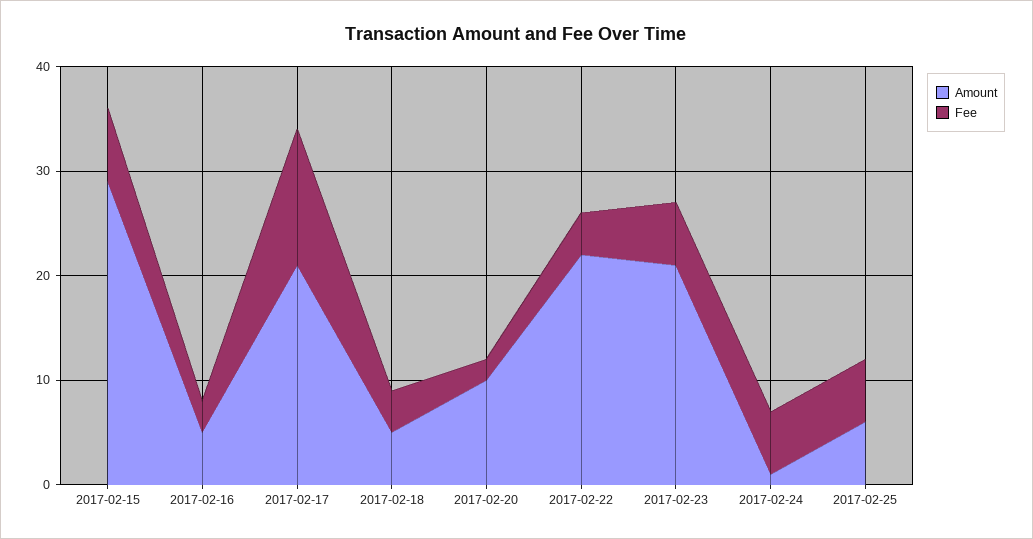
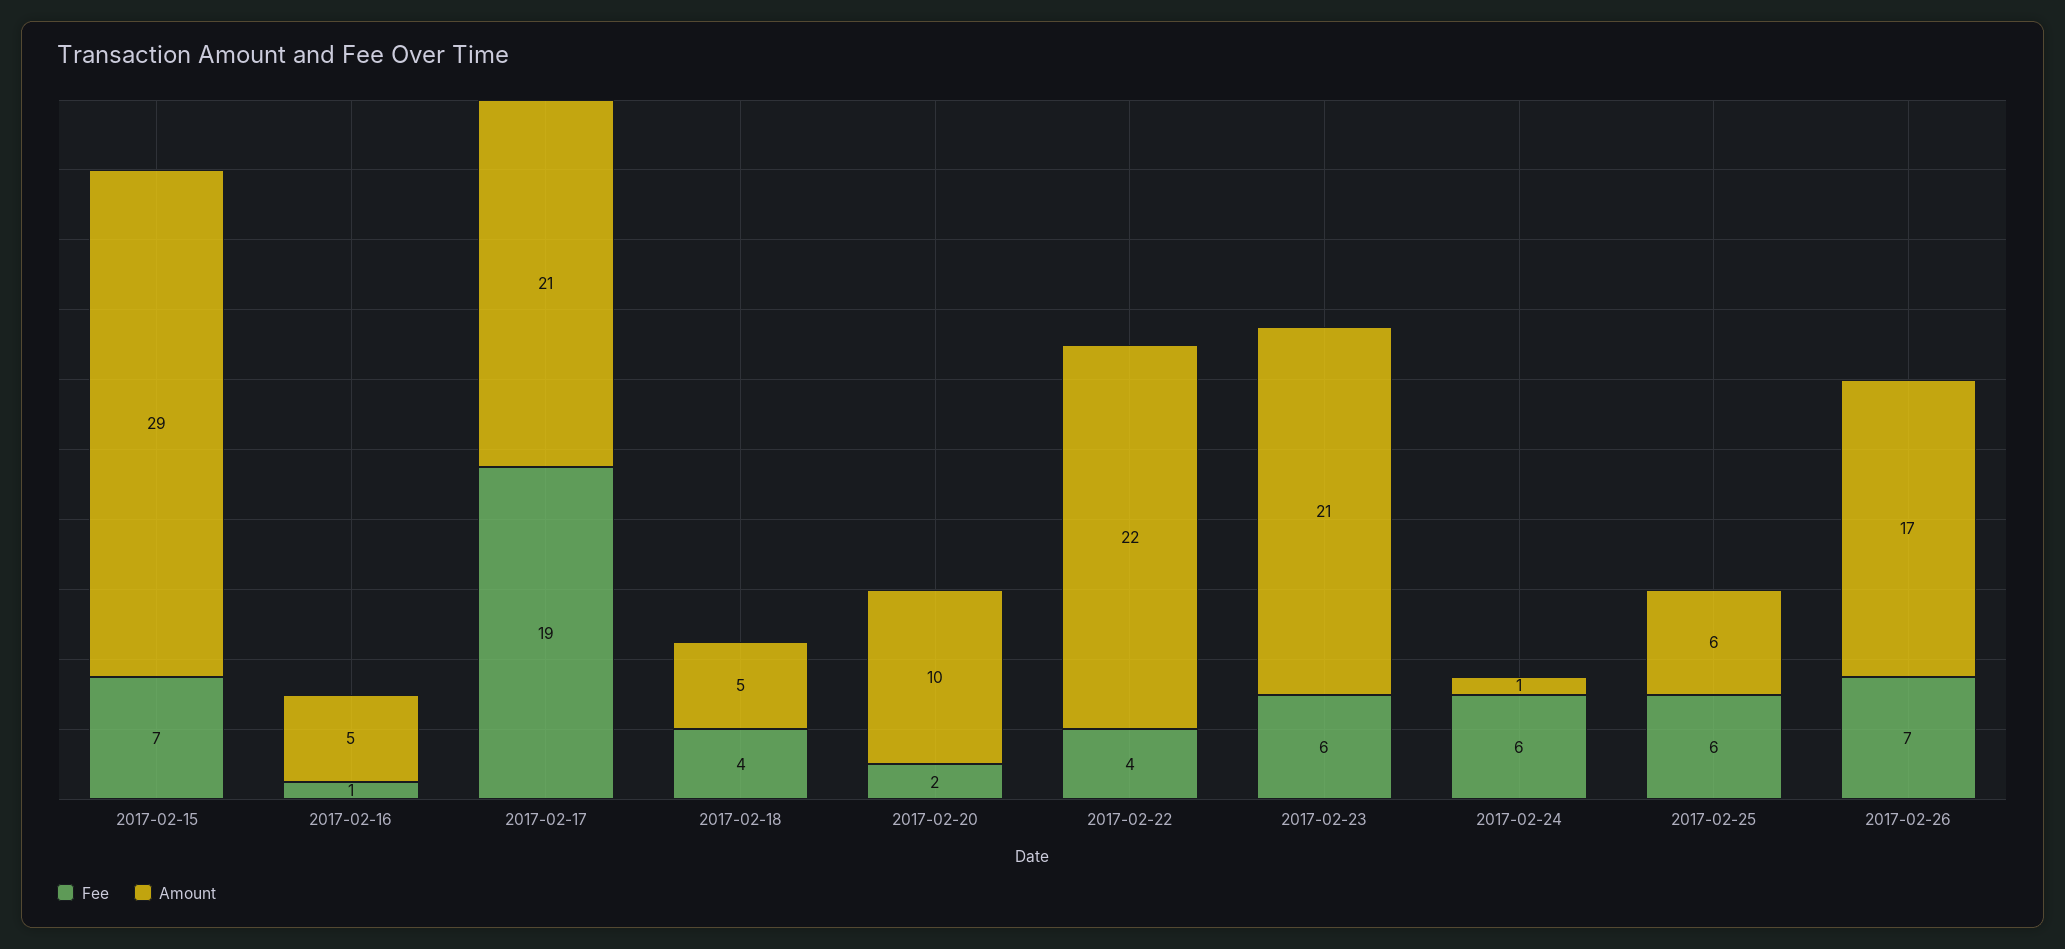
Fee, 2017-02-16: 3 -> 1
Fee, 2017-02-17: 13 -> 19
Fee, 2017-02-26: none -> 7
Amount, 2017-02-26: none -> 17

